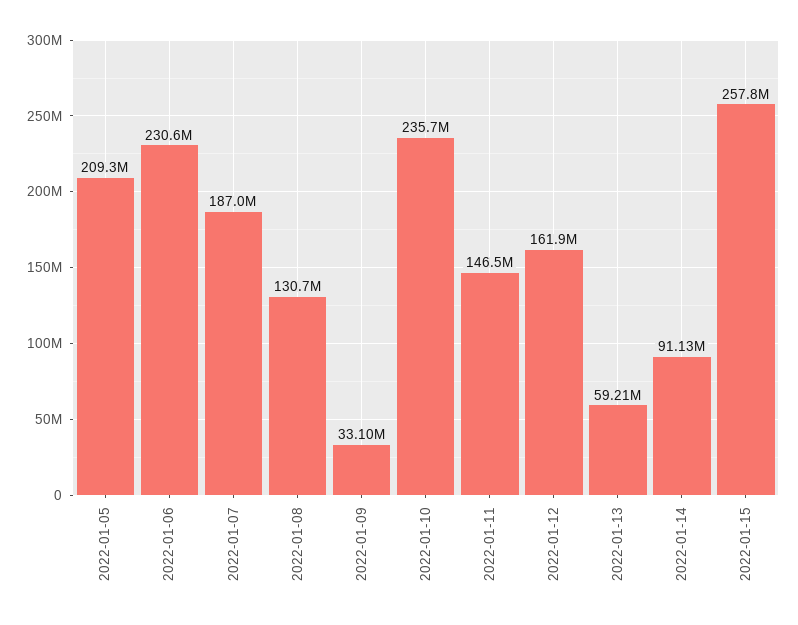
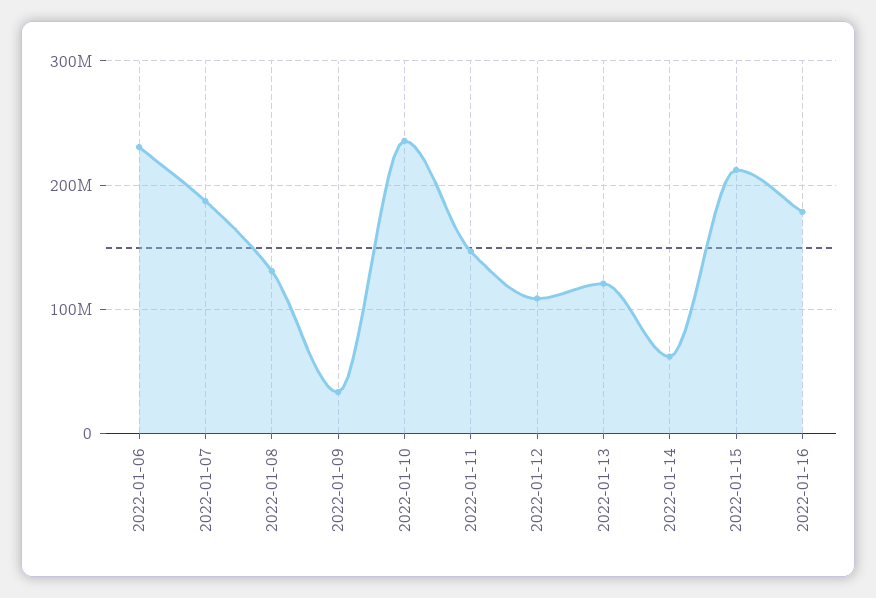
2022-01-05: 209300000 -> none
2022-01-12: 161900000 -> 110000000
2022-01-13: 59210000 -> 120000000
2022-01-14: 91130000 -> 60000000
2022-01-15: 257800000 -> 210000000
2022-01-16: none -> 180000000

